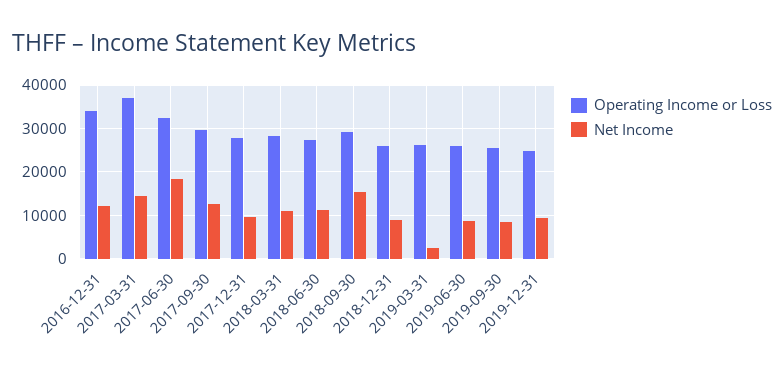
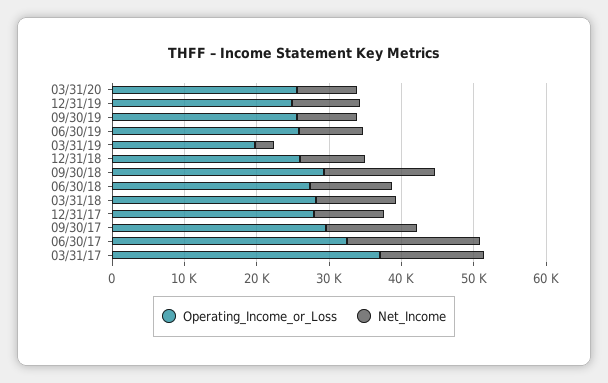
Operating Income or Loss, 2016-12-31: 34000 -> none
Net Income, 2016-12-31: 12000 -> none
Operating Income or Loss, 2019-03-31: 26000 -> 20000
Operating Income or Loss, 03/31/20: none -> 26000
Net Income, 03/31/20: none -> 8000

